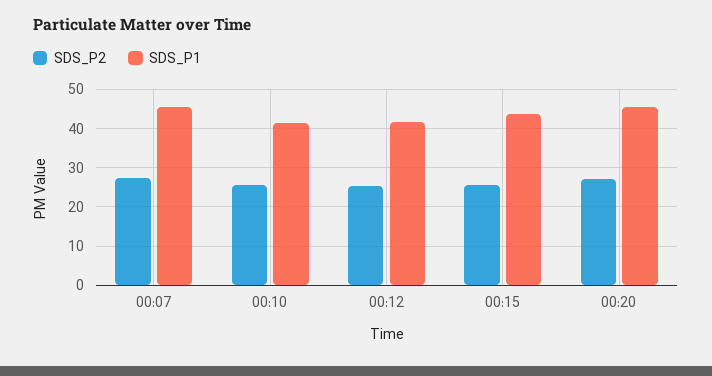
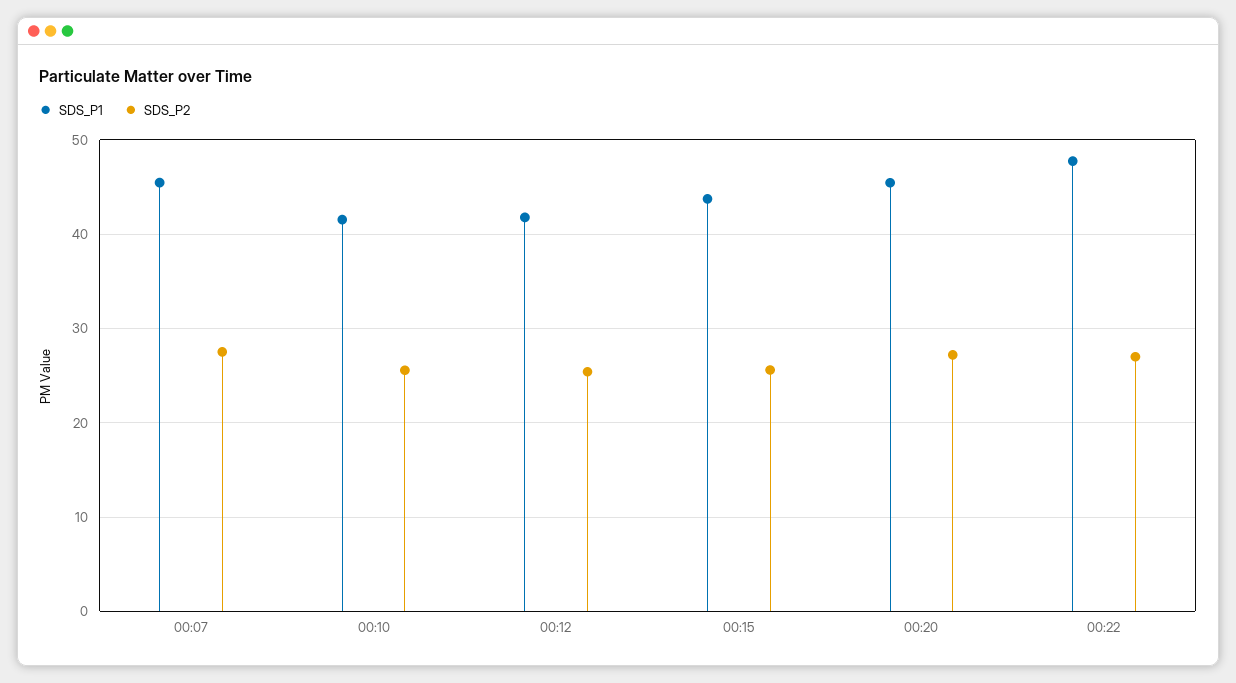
SDS_P1, 00:22: none -> 48
SDS_P2, 00:22: none -> 27

